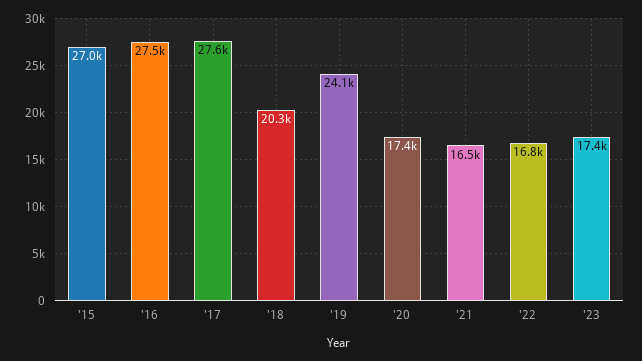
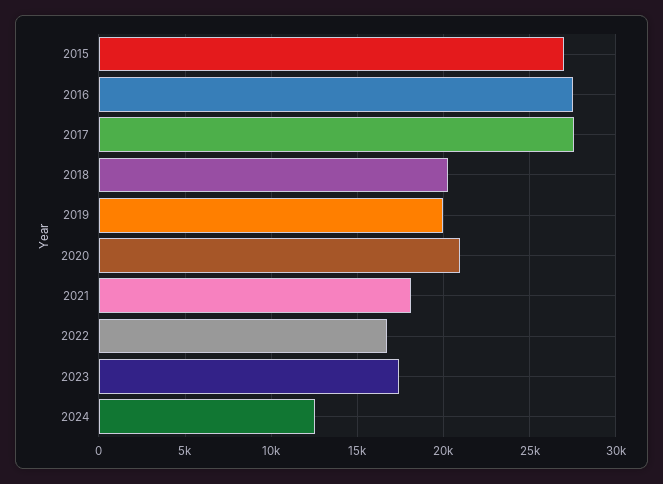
'19: 24100 -> 20000
'20: 17400 -> 21000
'21: 16500 -> 18000
2024: none -> 12500

